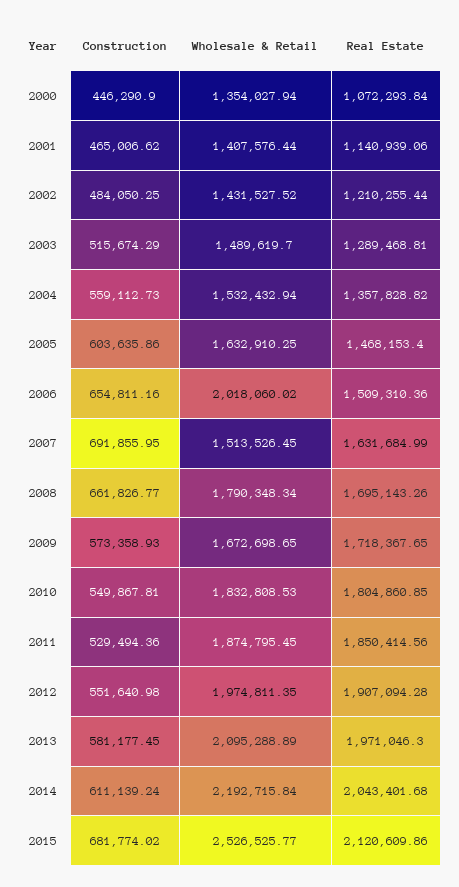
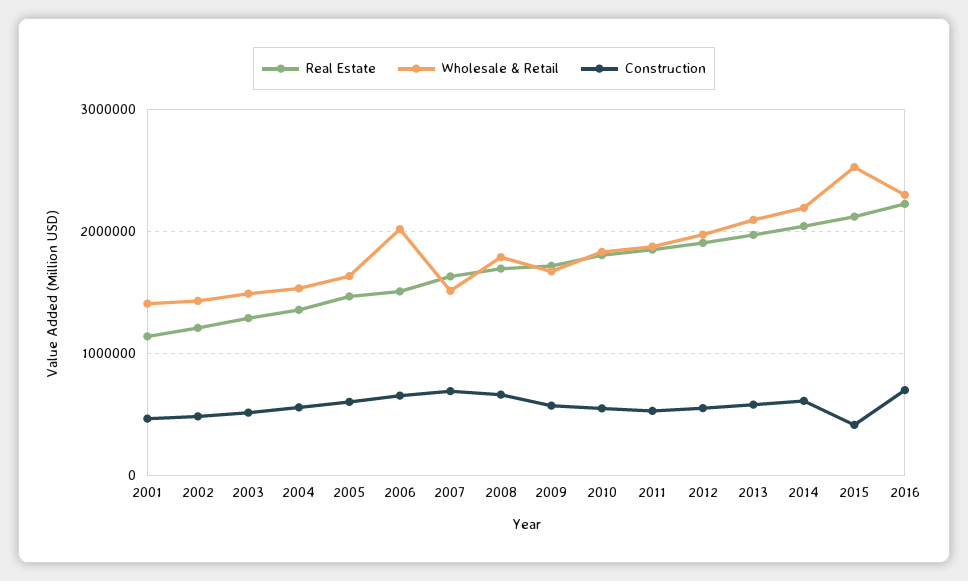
Construction, 2000: 446290.9 -> none
Wholesale & Retail, 2000: 1354027.94 -> none
Real Estate, 2000: 1072293.84 -> none
Construction, 2015: 681774.02 -> 400000
Real Estate, 2016: none -> 2200000
Wholesale & Retail, 2016: none -> 2300000
Construction, 2016: none -> 700000

